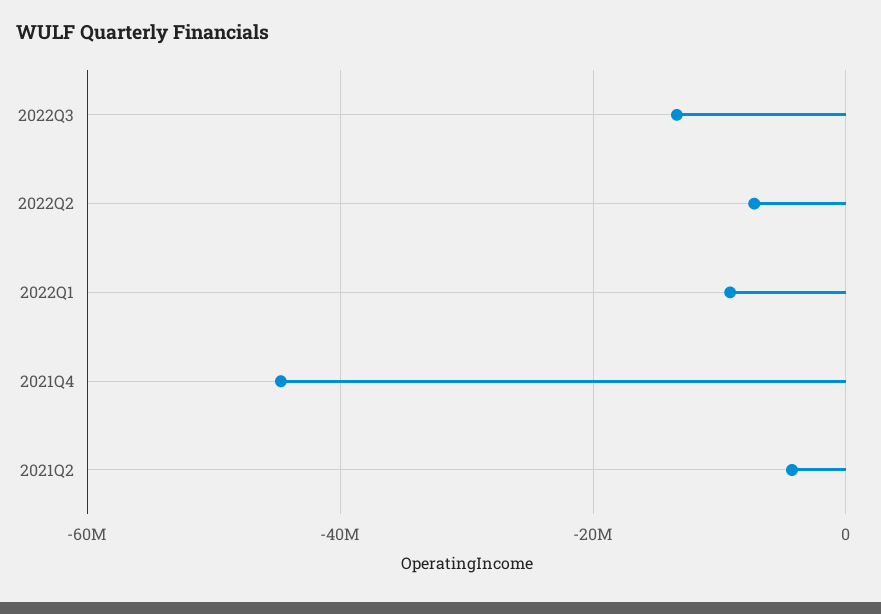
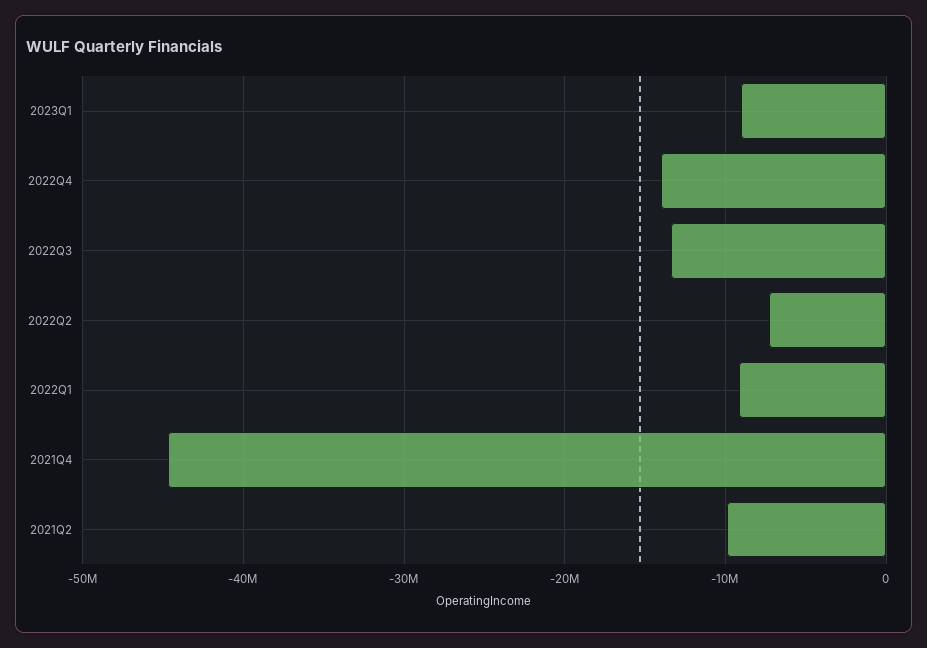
2021Q2: -4000000 -> -10000000
2023Q1: none -> -9000000
2022Q4: none -> -14000000

